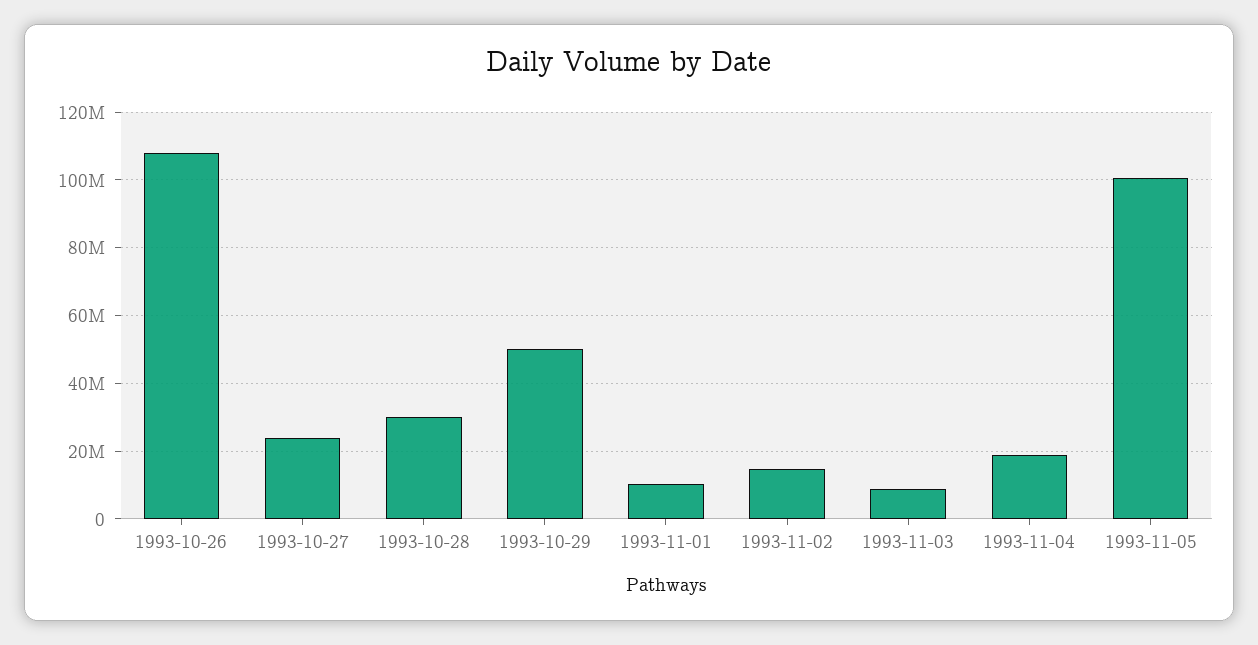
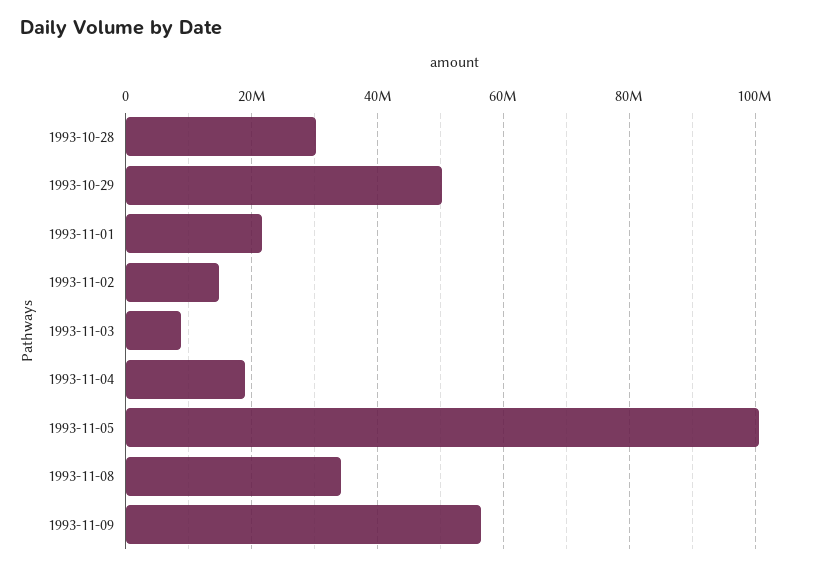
1993-10-26: 108000000 -> none
1993-10-27: 24000000 -> none
1993-11-01: 10000000 -> 22000000
1993-11-08: none -> 34000000
1993-11-09: none -> 56000000

